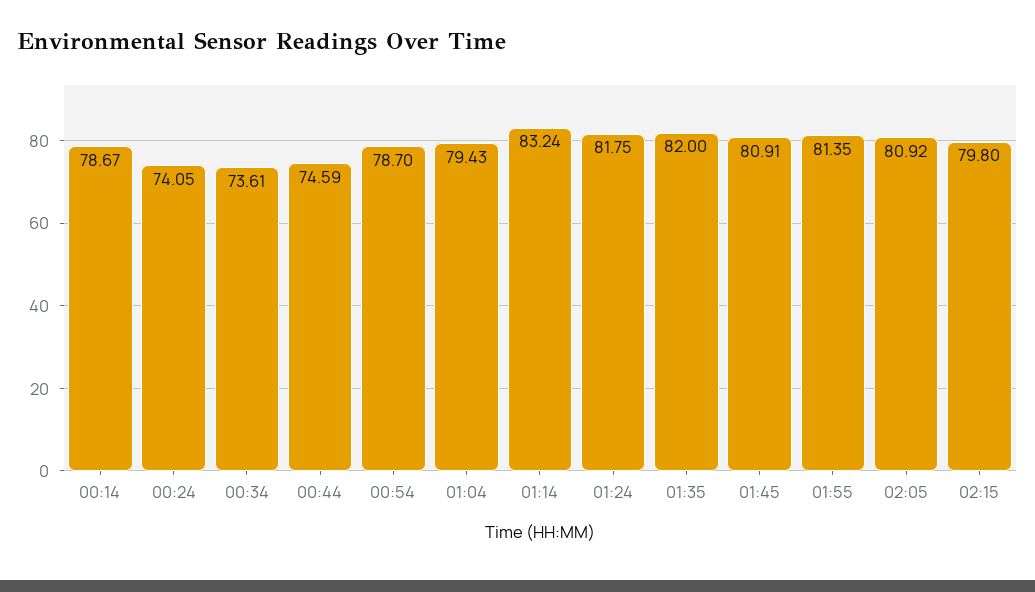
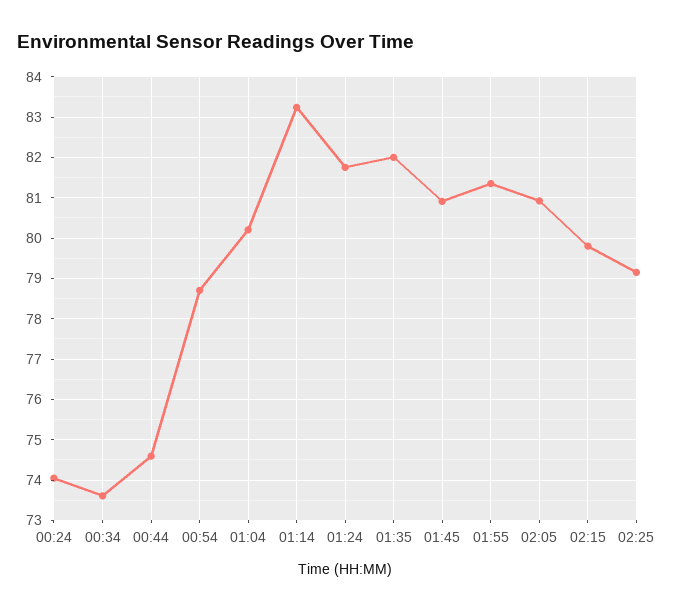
00:14: 78.67 -> none
01:04: 79.43 -> 80.2
02:25: none -> 79.2

